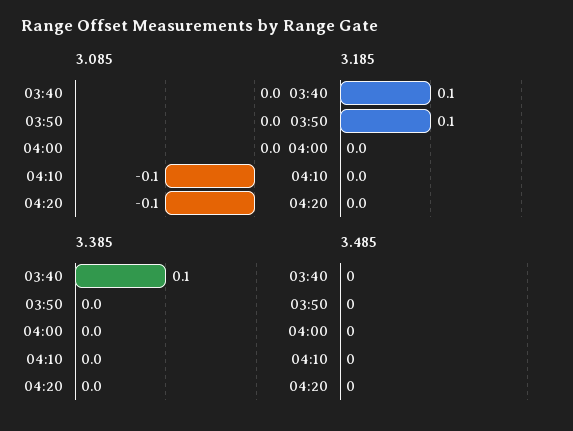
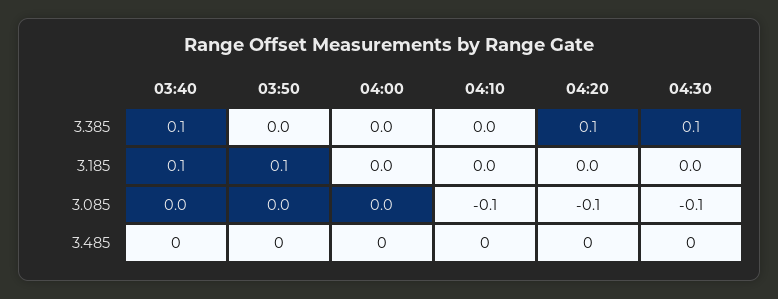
3.385, 04:20: 0 -> 0.1
3.385, 04:30: none -> 0.1
3.185, 04:30: none -> 0
3.085, 04:30: none -> -0.1
3.485, 04:30: none -> 0

